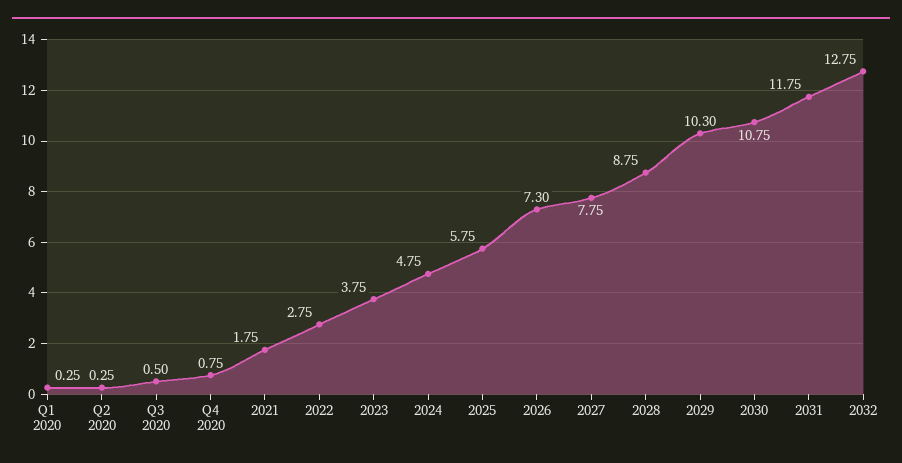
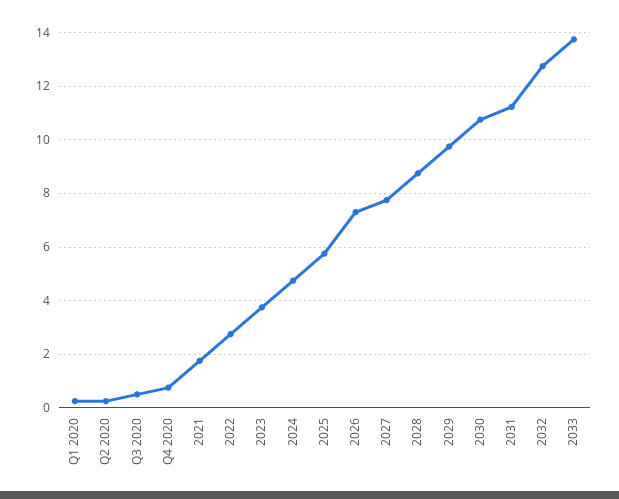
2029: 10.3 -> 9.75
2031: 11.75 -> 11.25
2033: none -> 13.75

